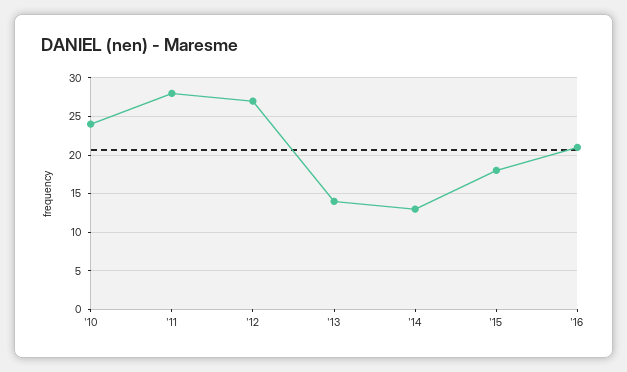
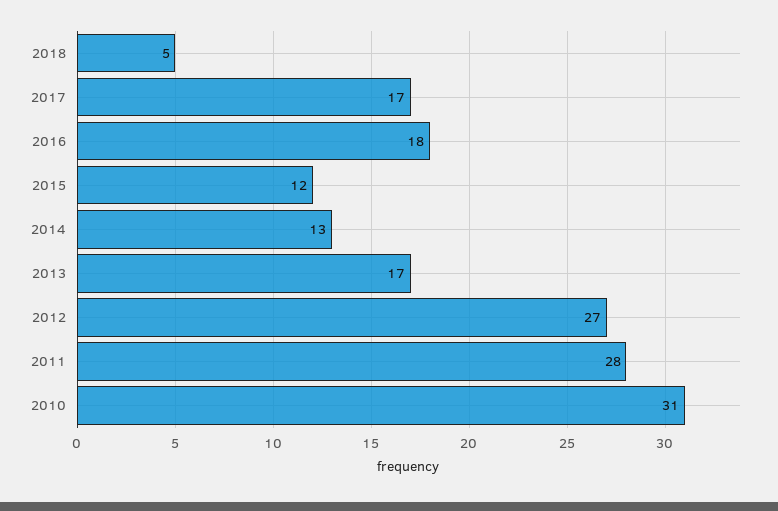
'10: 24 -> 31
'13: 14 -> 17
'15: 18 -> 12
'16: 21 -> 18
2018: none -> 5
2017: none -> 17

